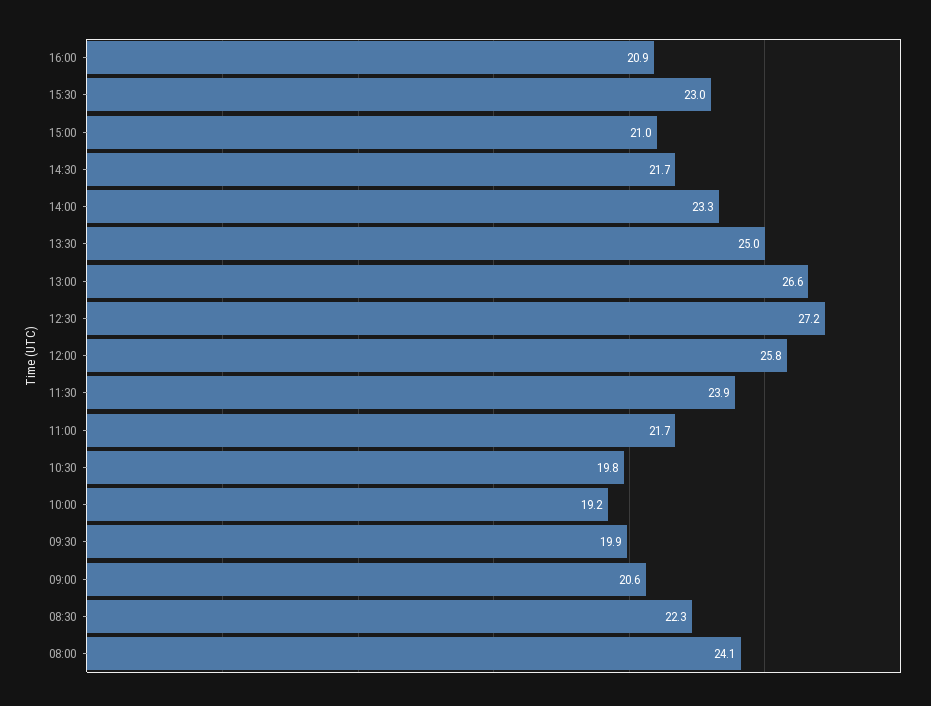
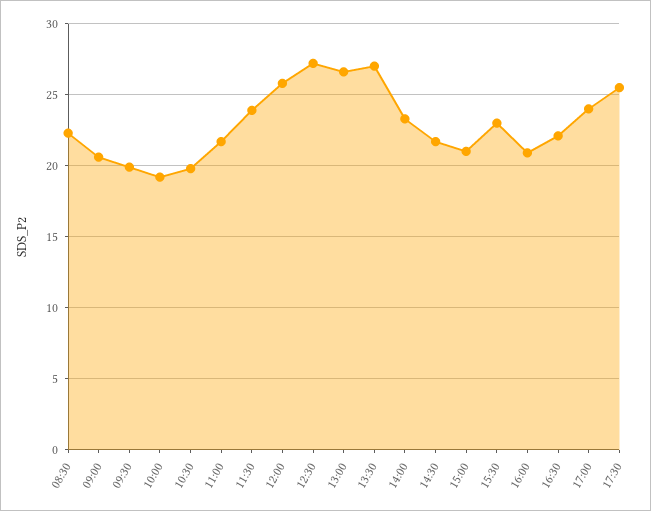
13:30: 25 -> 27
08:00: 24.1 -> none
16:30: none -> 22
17:00: none -> 24
17:30: none -> 25.5

